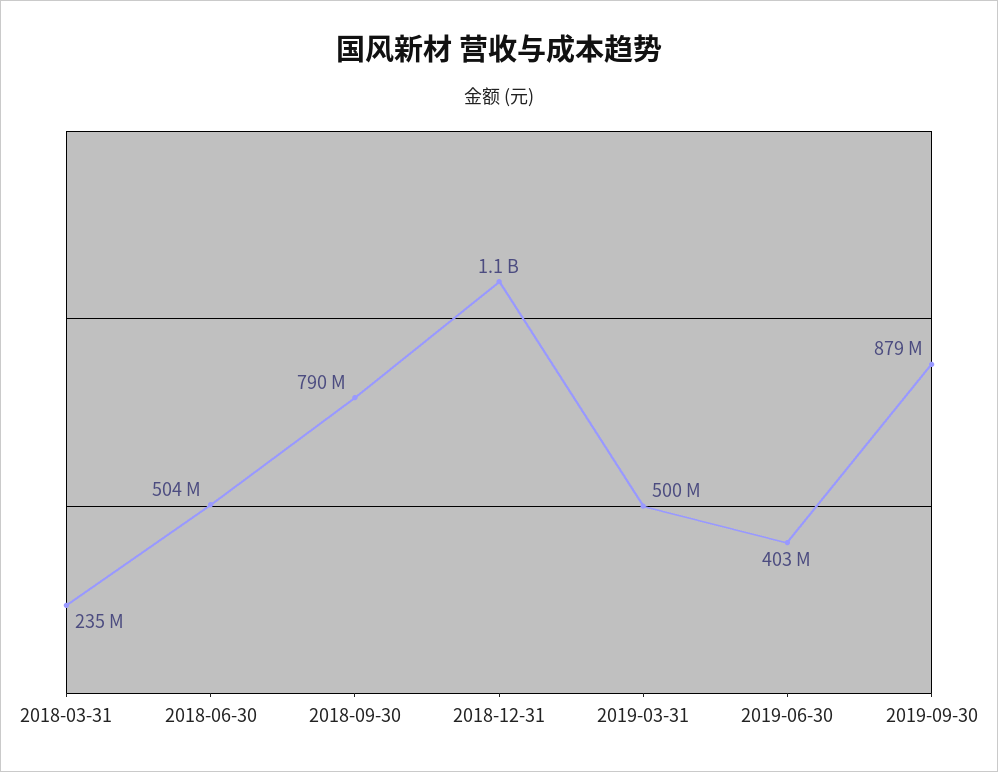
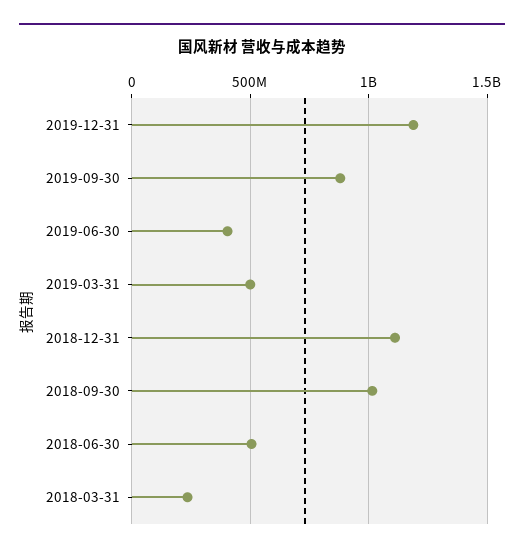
2018-09-30: 790000000 -> 1000000000
2019-12-31: none -> 1200000000

